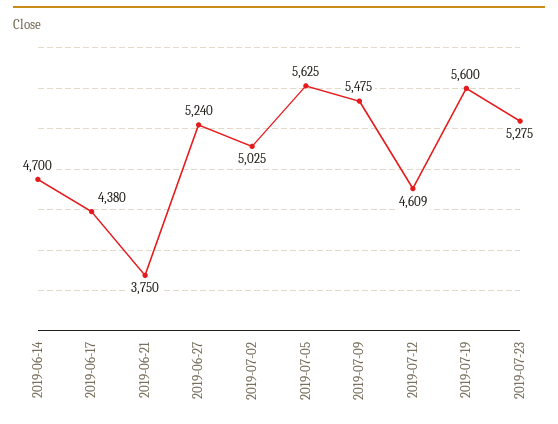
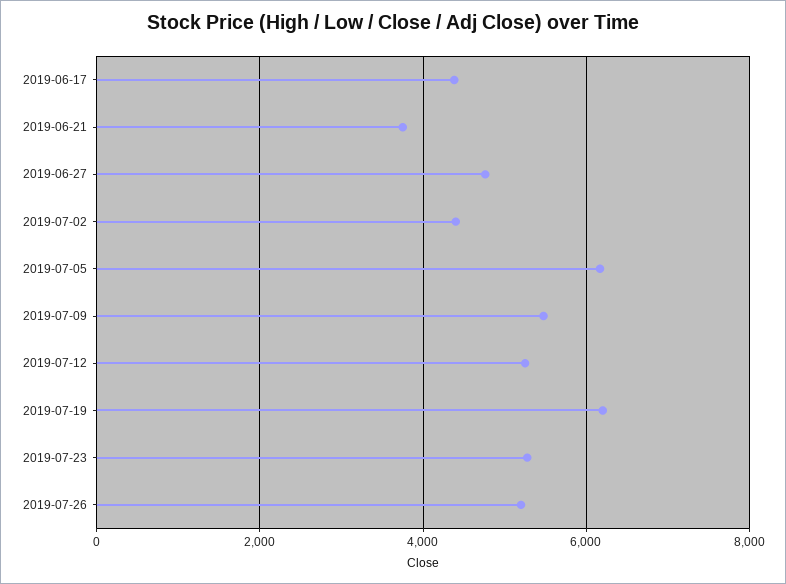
2019-06-14: 4700 -> none
2019-06-27: 5240 -> 4800
2019-07-02: 5025 -> 4400
2019-07-05: 5625 -> 6200
2019-07-12: 4609 -> 5200
2019-07-19: 5600 -> 6200
2019-07-26: none -> 5200

